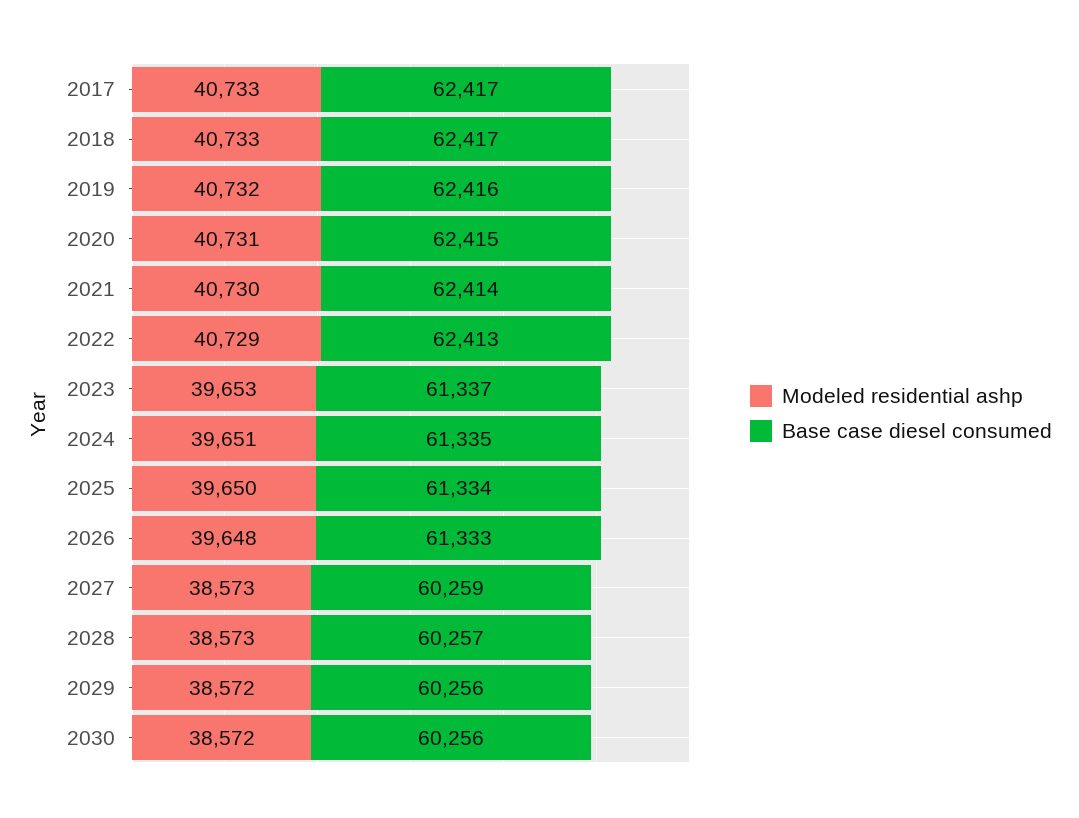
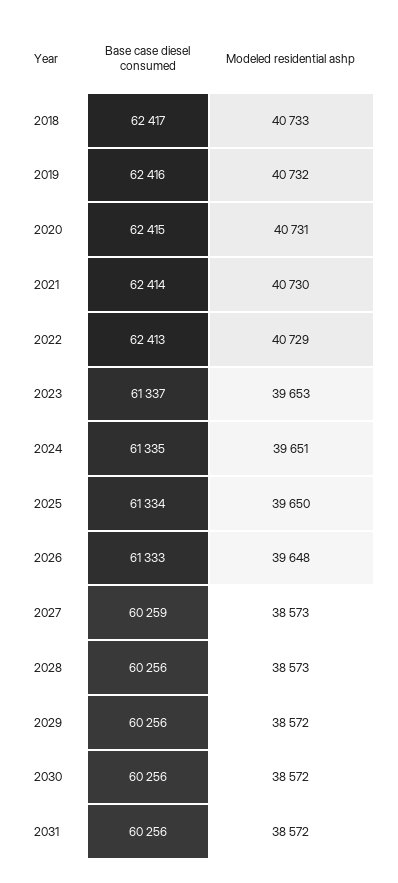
Modeled residential ashp, 2017: 40733 -> none
Base case diesel consumed, 2017: 62417 -> none
Base case diesel consumed, 2028: 60257 -> 60256
Base case diesel consumed, 2031: none -> 60256
Modeled residential ashp, 2031: none -> 38572

